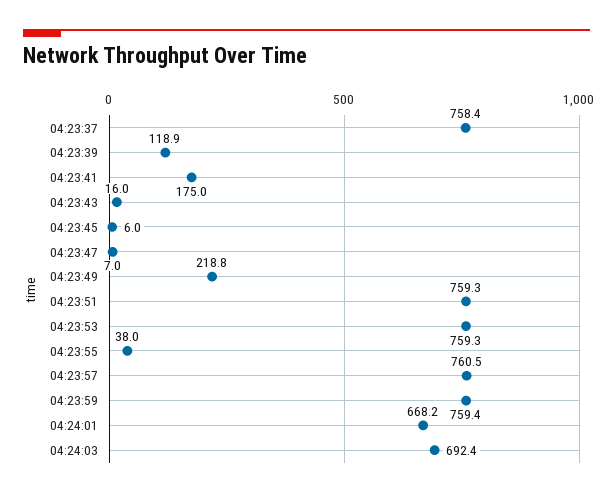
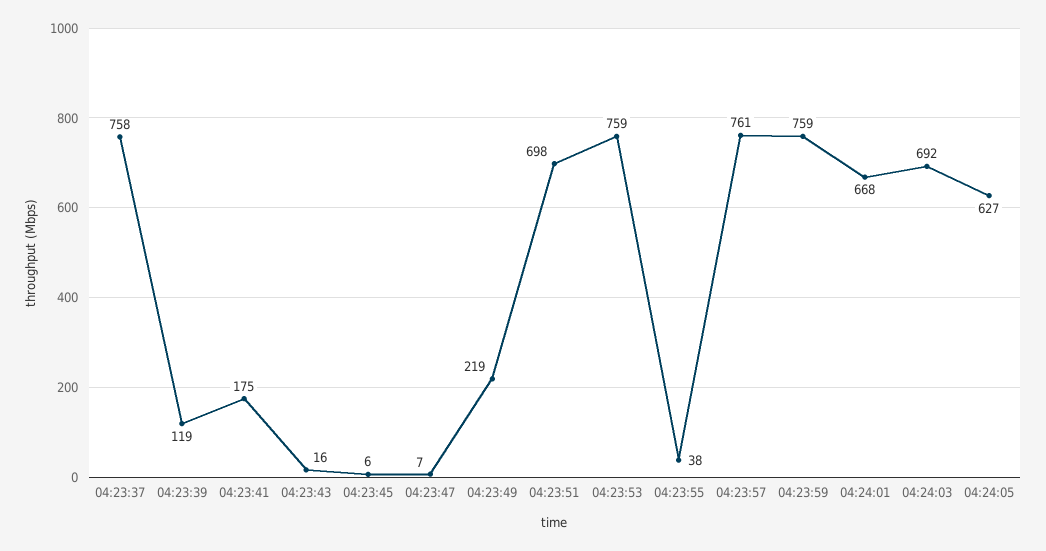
04:23:51: 759.3 -> 698
04:24:05: none -> 627

